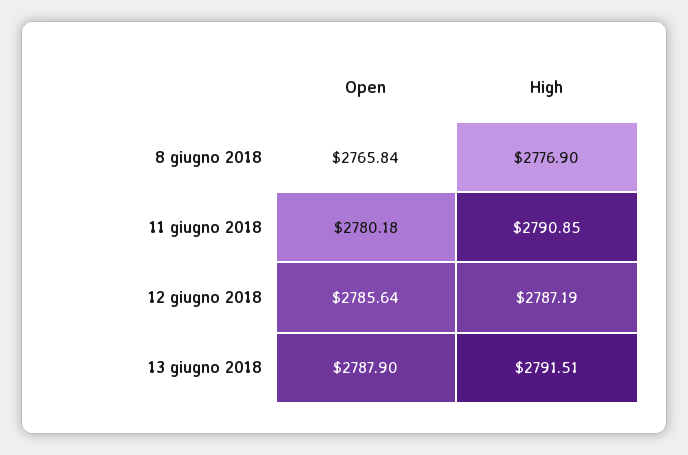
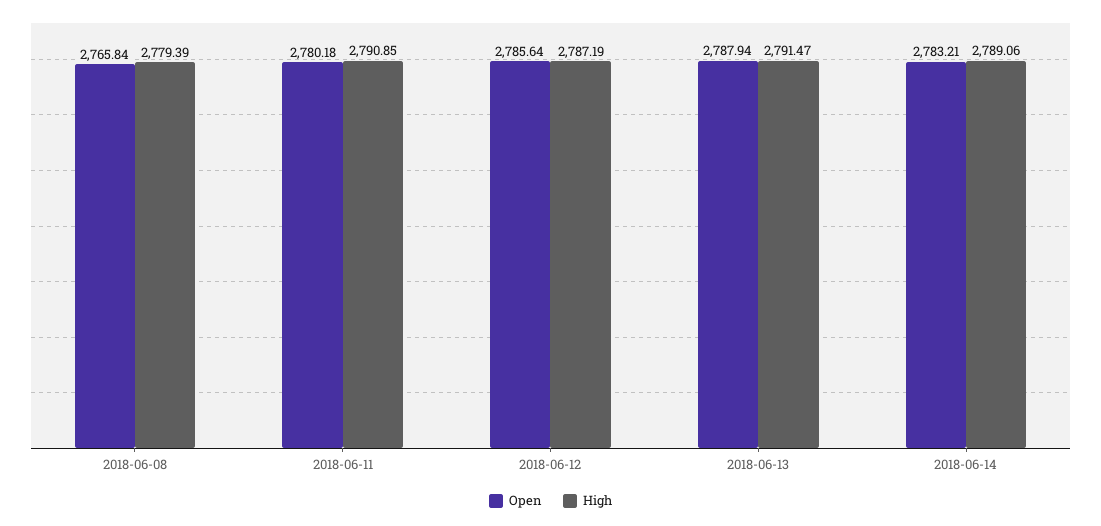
High, 8 giugno 2018: 2776.9 -> 2779.39
Open, 13 giugno 2018: 2787.9 -> 2787.94
High, 13 giugno 2018: 2791.51 -> 2791.47
Open, 2018-06-14: none -> 2783.21
High, 2018-06-14: none -> 2789.06

